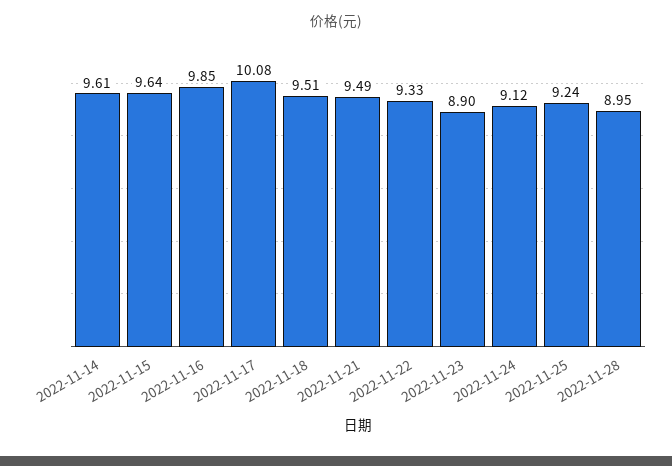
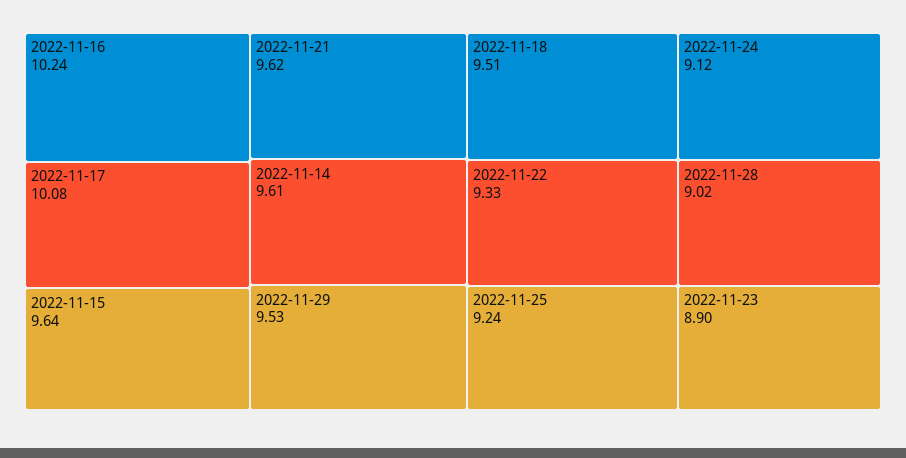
2022-11-16: 9.85 -> 10.24
2022-11-21: 9.49 -> 9.62
2022-11-28: 8.95 -> 9.02
2022-11-29: none -> 9.53

